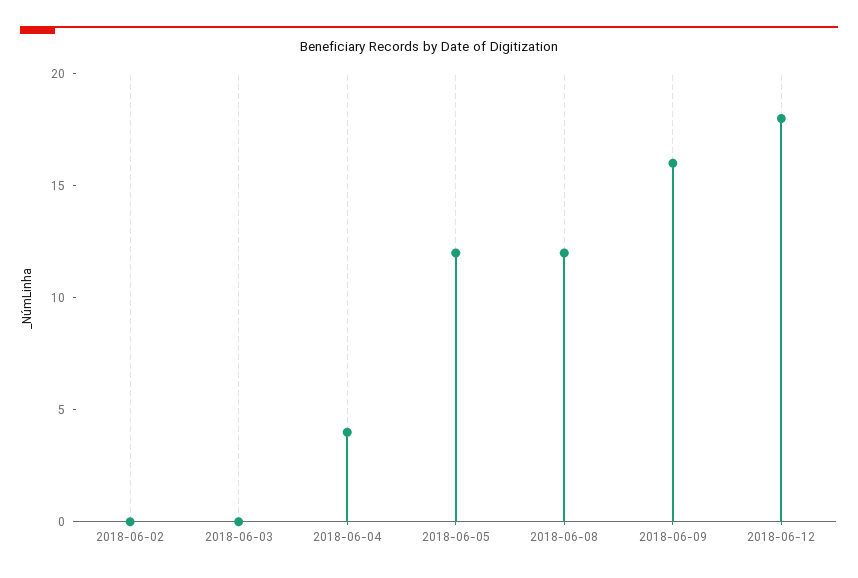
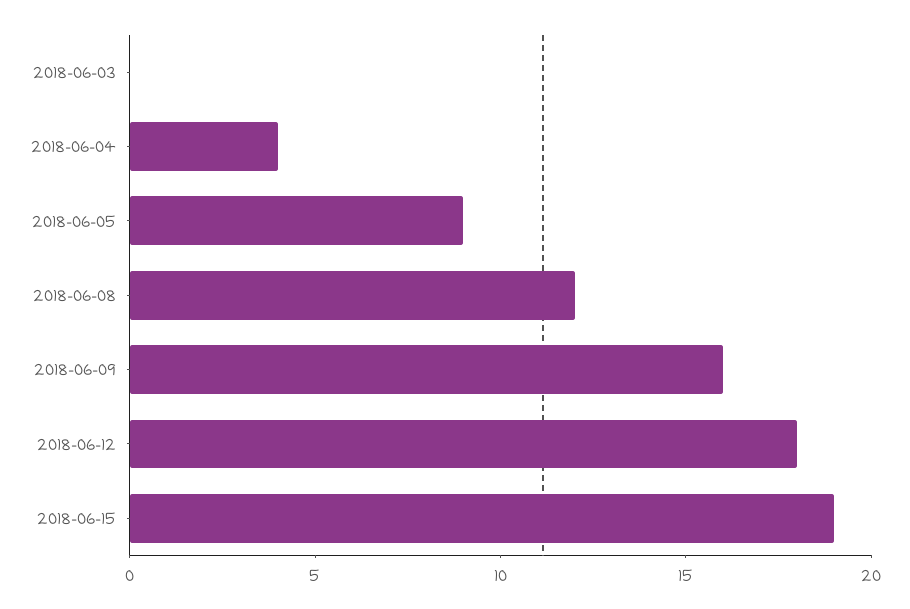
2018-06-02: 0 -> none
2018-06-05: 12 -> 9
2018-06-15: none -> 19

